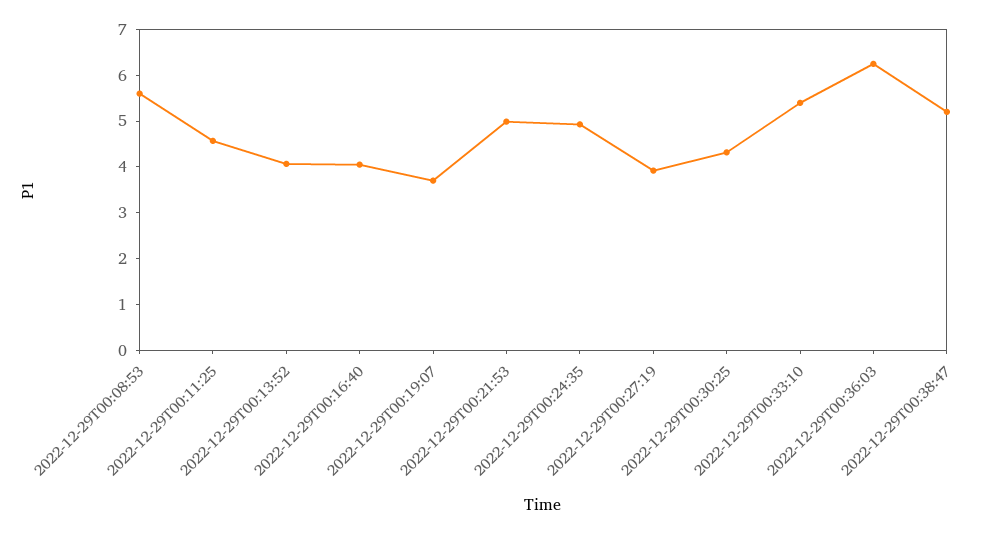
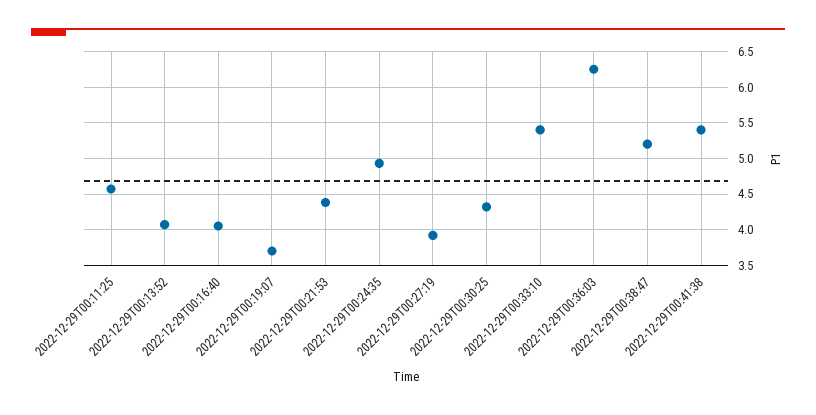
2022-12-29T00:08:53: 5.6 -> none
2022-12-29T00:21:53: 5 -> 4.4
2022-12-29T00:41:38: none -> 5.4

